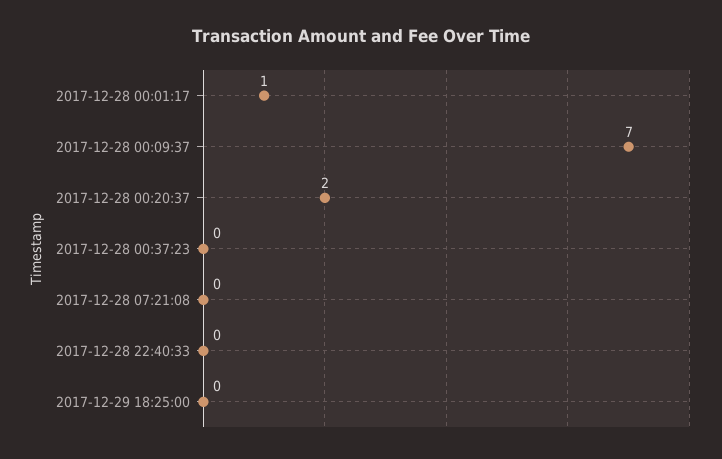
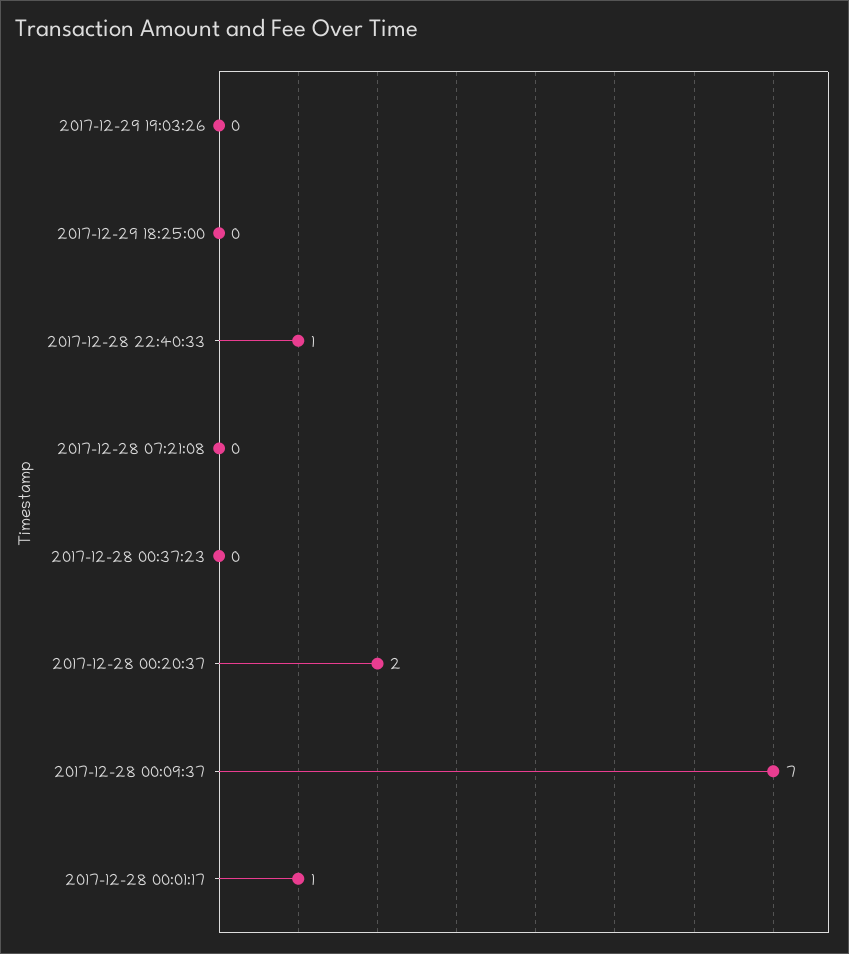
2017-12-28 22:40:33: 0 -> 1
2017-12-29 19:03:26: none -> 0

